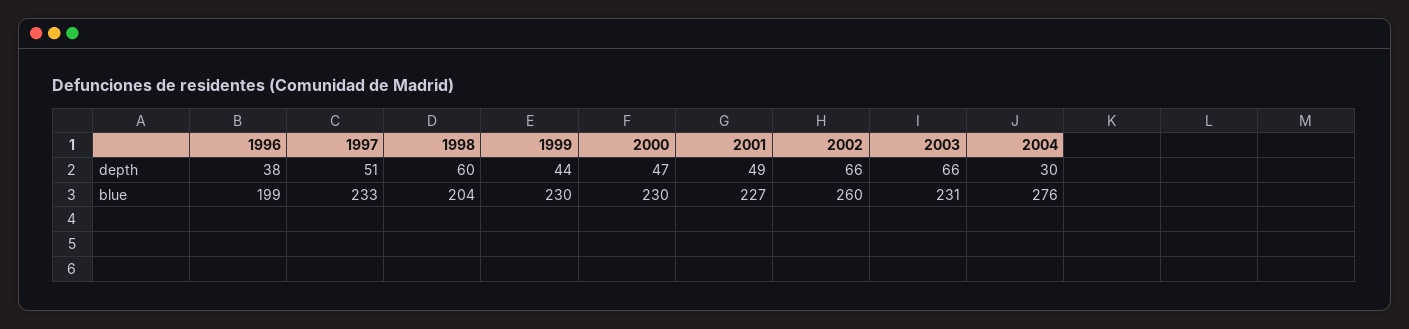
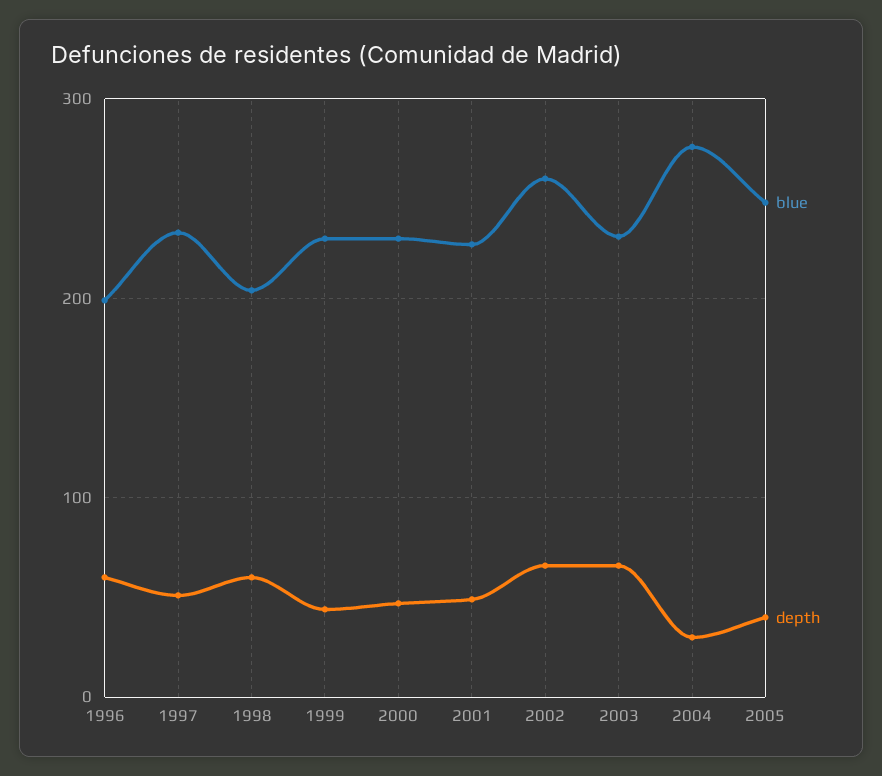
depth, 1996: 38 -> 60
blue, 2005: none -> 250
depth, 2005: none -> 40

